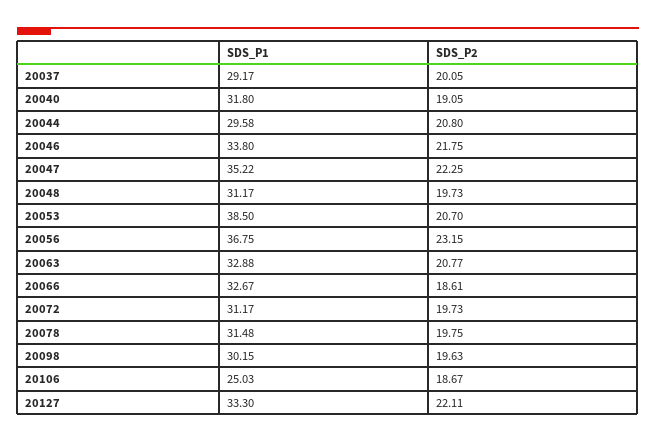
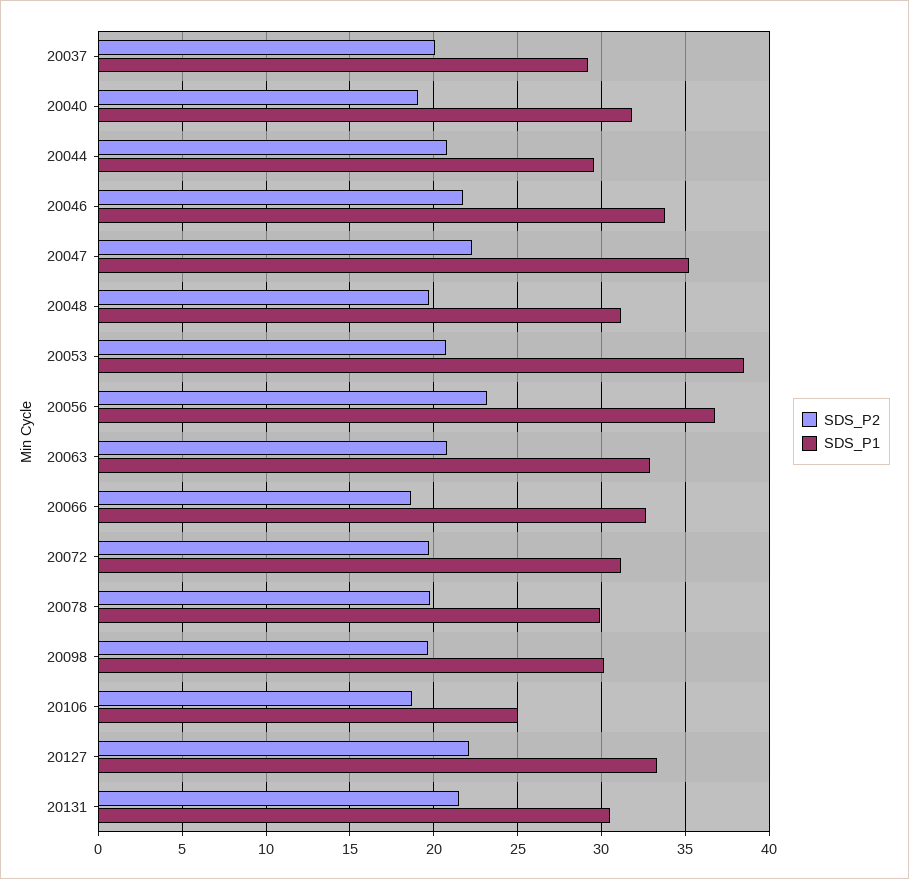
SDS_P1, 20078: 31.48 -> 30
SDS_P2, 20131: none -> 21.5
SDS_P1, 20131: none -> 30.5

